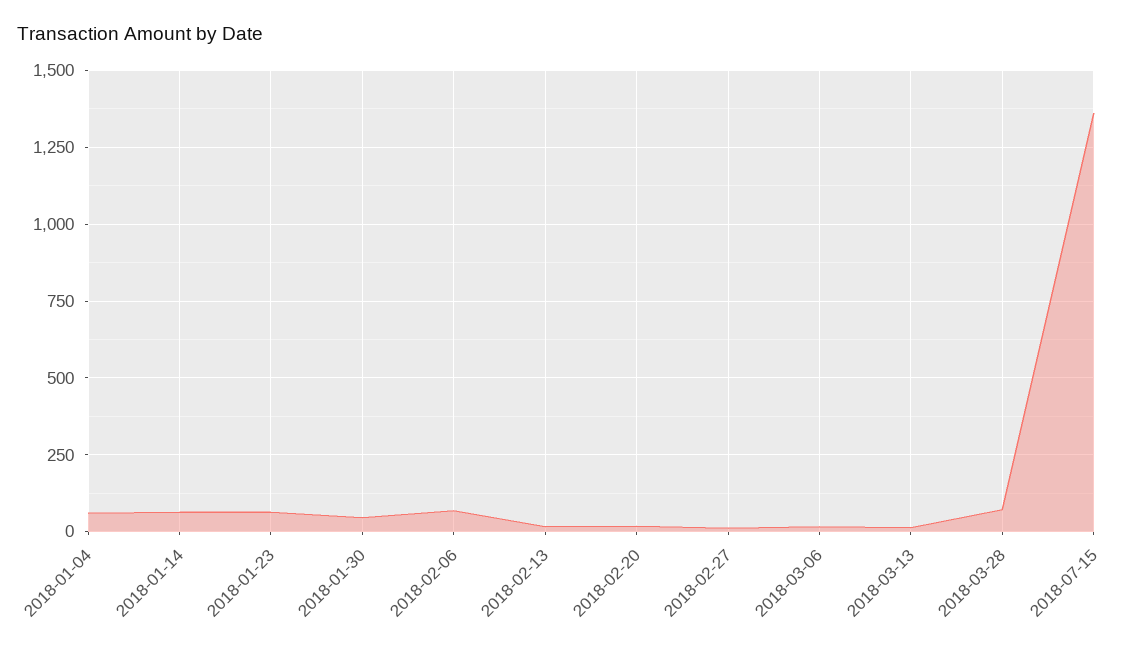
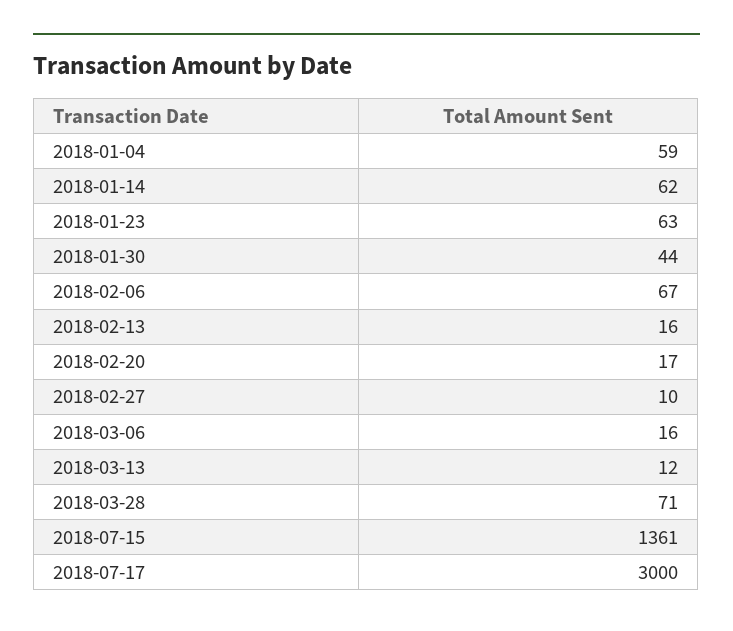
2018-07-17: none -> 3000

